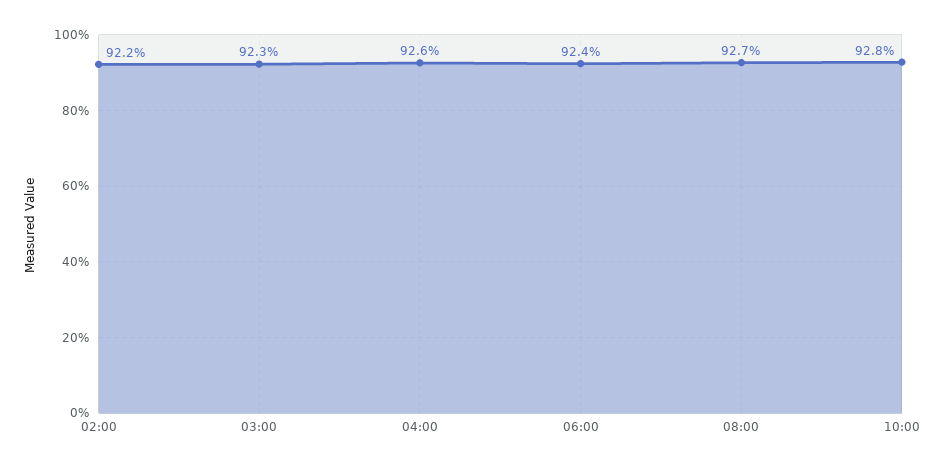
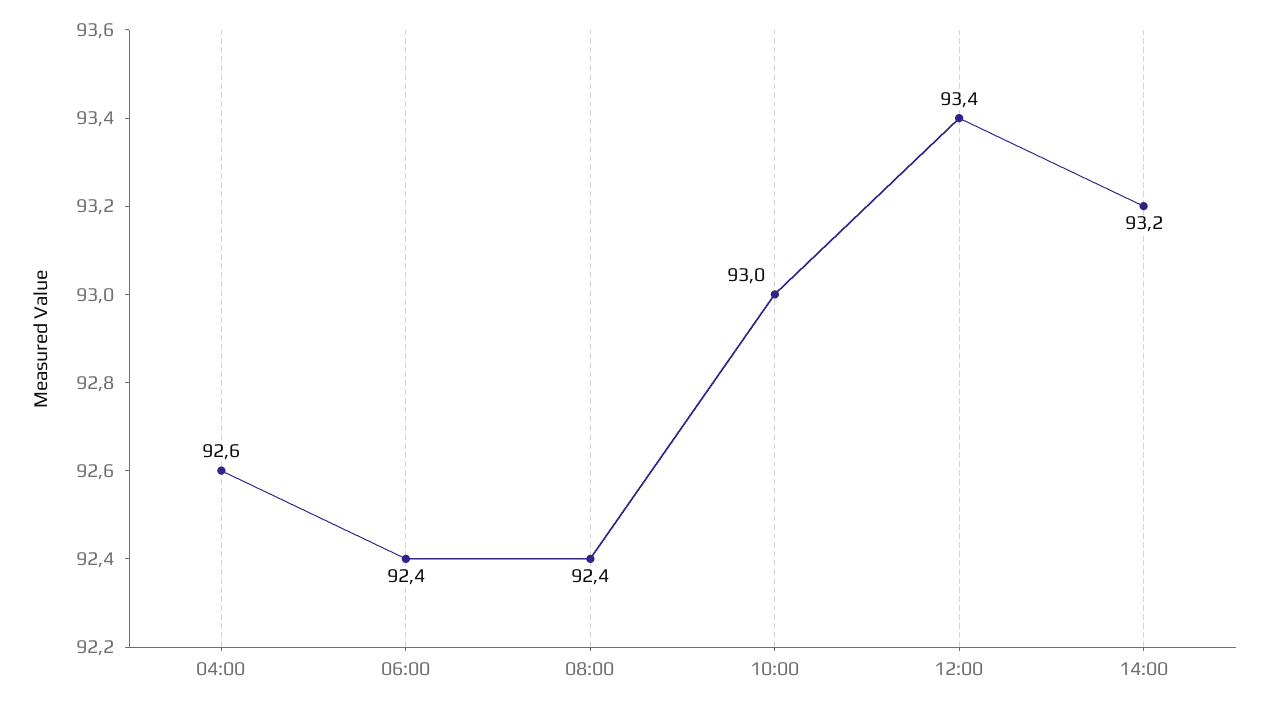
02:00: 92.2 -> none
03:00: 92.3 -> none
08:00: 92.7 -> 92.4
10:00: 92.8 -> 93
12:00: none -> 93.4
14:00: none -> 93.2

